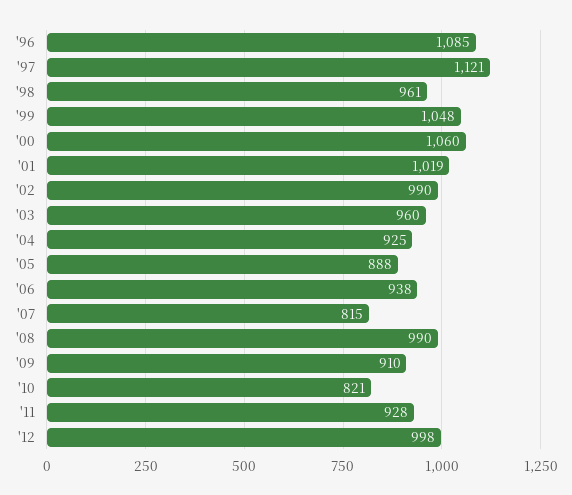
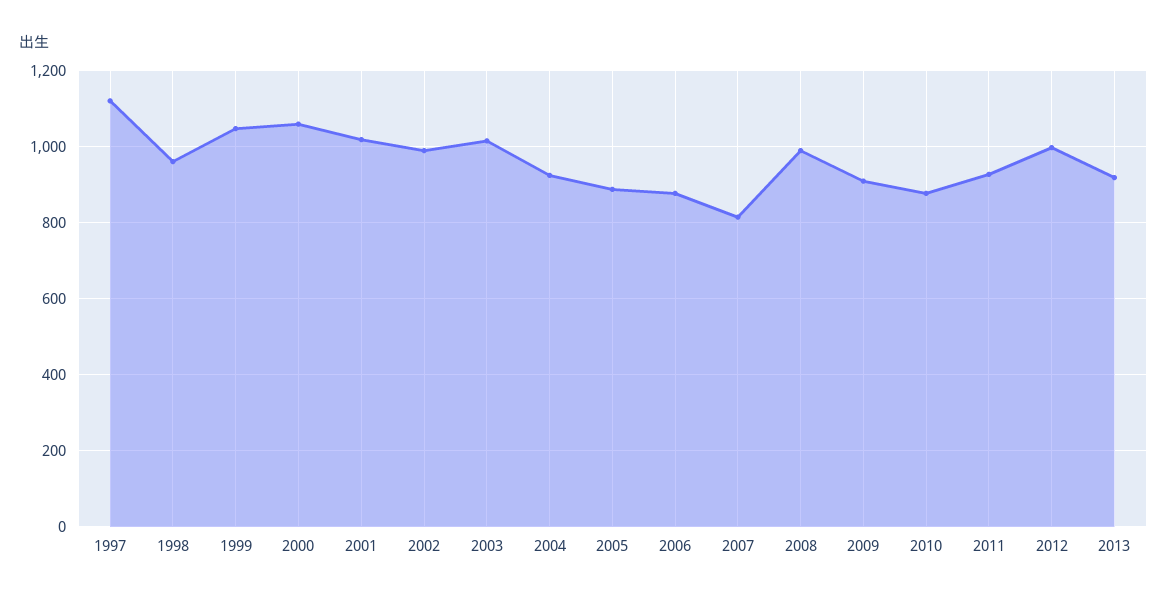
'96: 1085 -> none
'03: 960 -> 1020
'06: 938 -> 880
'10: 821 -> 880
2013: none -> 920

